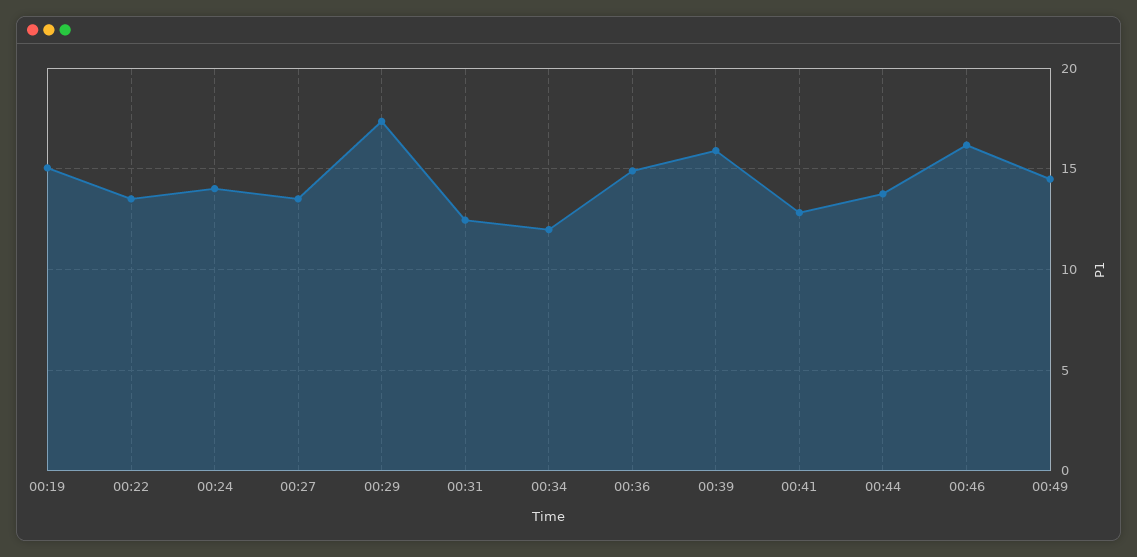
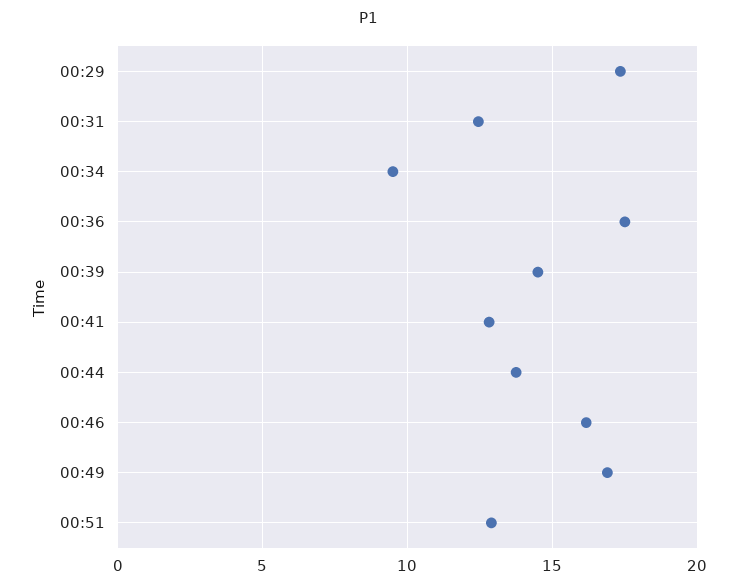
00:19: 15 -> none
00:22: 13.5 -> none
00:24: 14 -> none
00:27: 13.5 -> none
00:34: 12 -> 9.5
00:36: 15 -> 17.5
00:39: 16 -> 14.5
00:49: 14.5 -> 17
00:51: none -> 13

